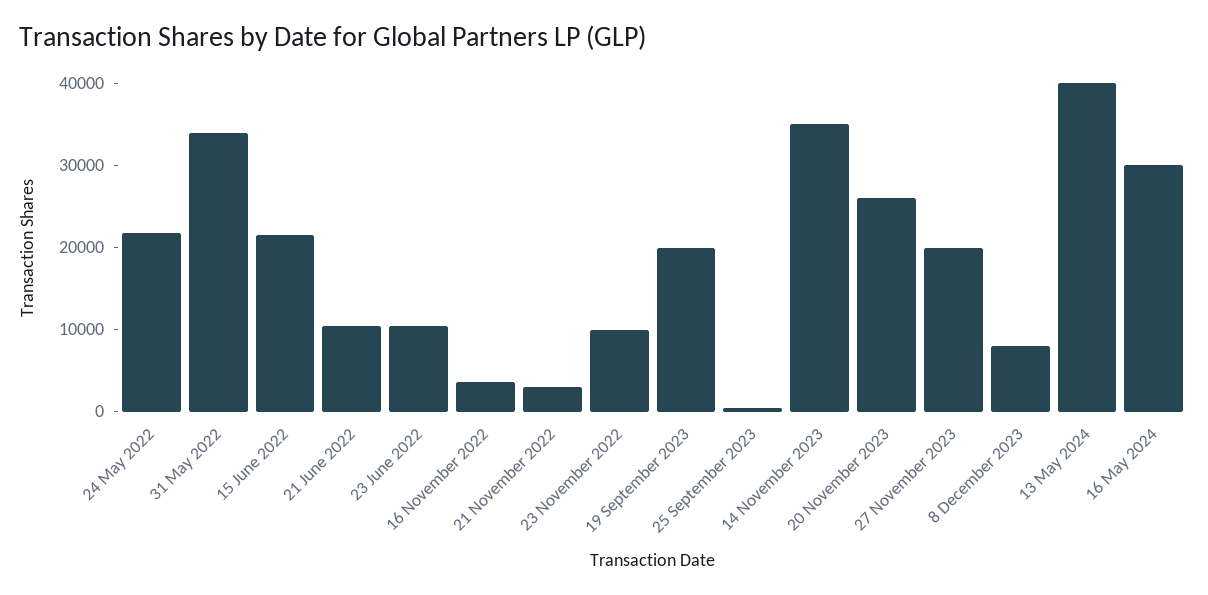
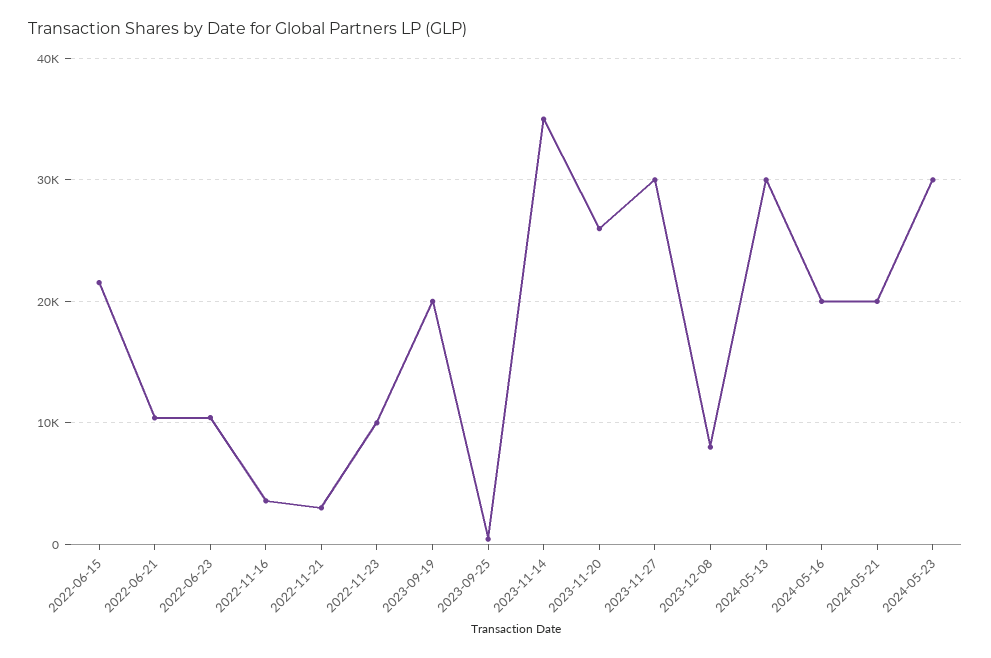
24 May 2022: 22000 -> none
31 May 2022: 34000 -> none
27 November 2023: 20000 -> 30000
13 May 2024: 40000 -> 30000
16 May 2024: 30000 -> 20000
2024-05-21: none -> 20000
2024-05-23: none -> 30000

